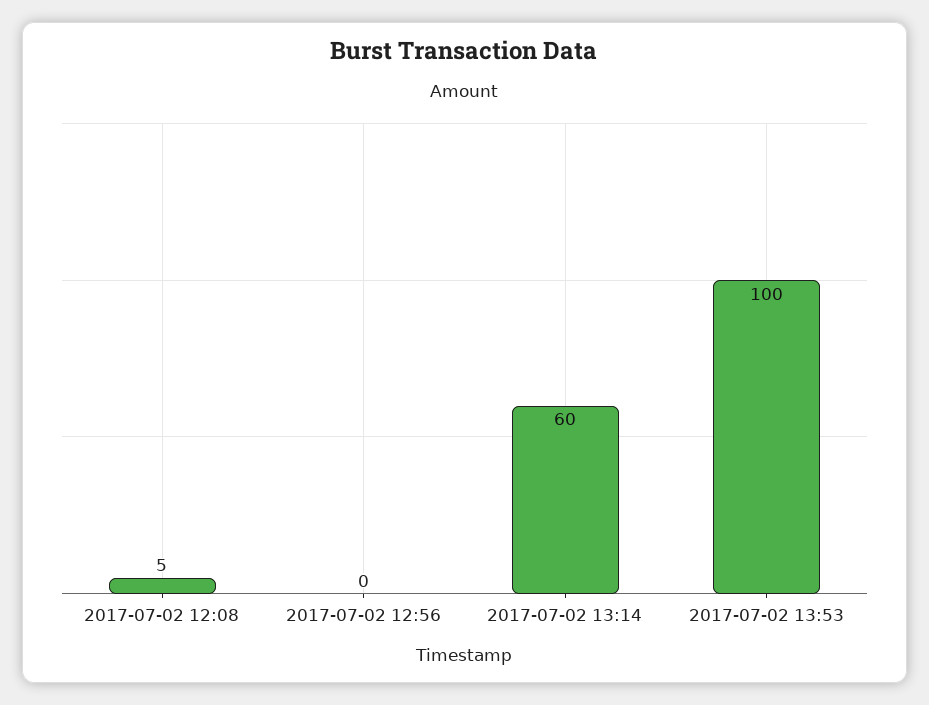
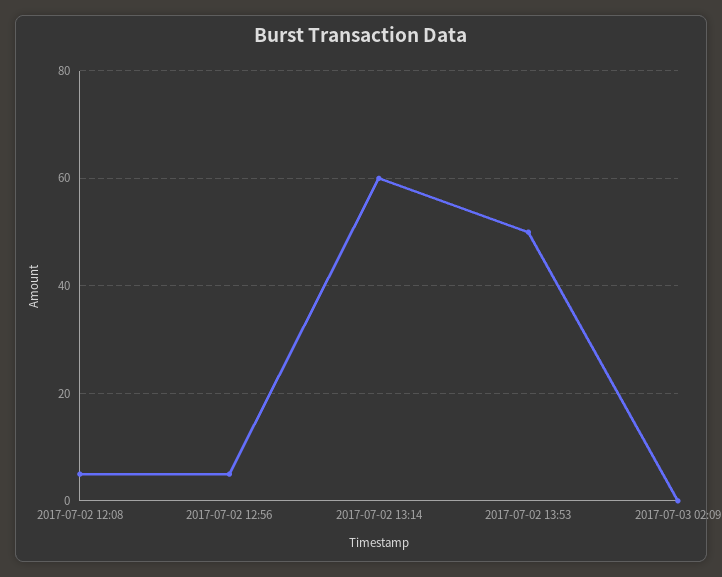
2017-07-02 12:56: 0 -> 5
2017-07-02 13:53: 100 -> 50
2017-07-03 02:09: none -> 0

